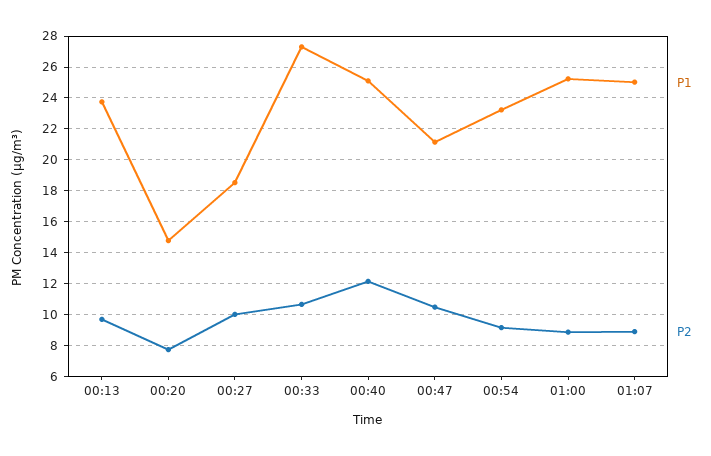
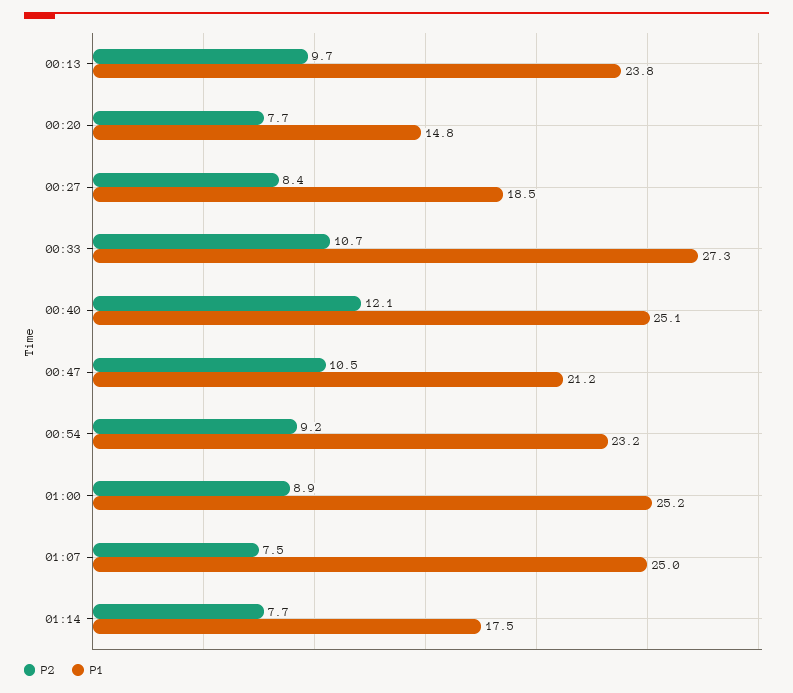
P2, 00:27: 10 -> 8.4
P2, 01:07: 9 -> 7.5
P2, 01:14: none -> 7.7
P1, 01:14: none -> 17.5

